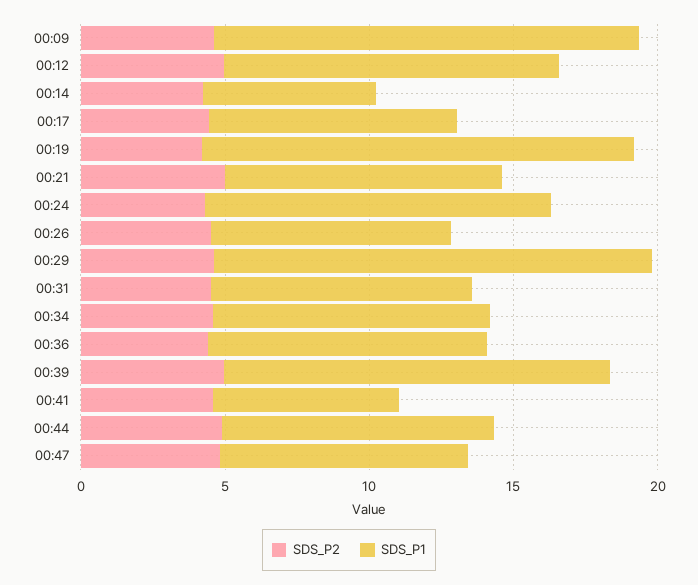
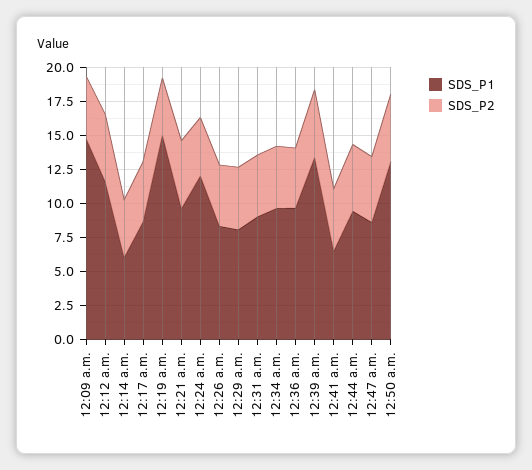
SDS_P1, 00:29: 15 -> 7.5
SDS_P1, 12:50 a.m.: none -> 12.5
SDS_P2, 12:50 a.m.: none -> 5

